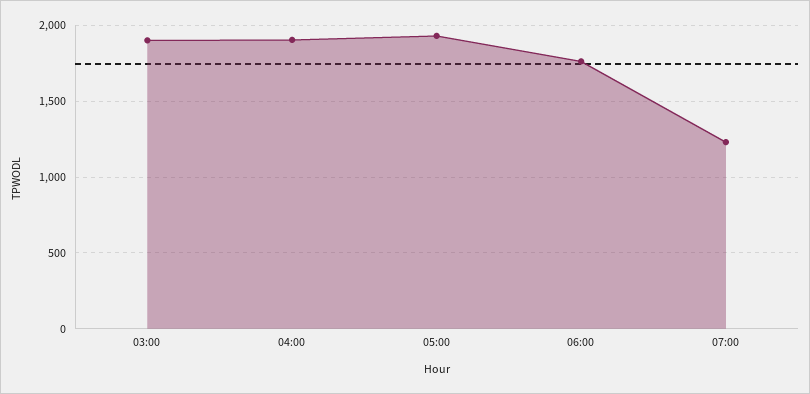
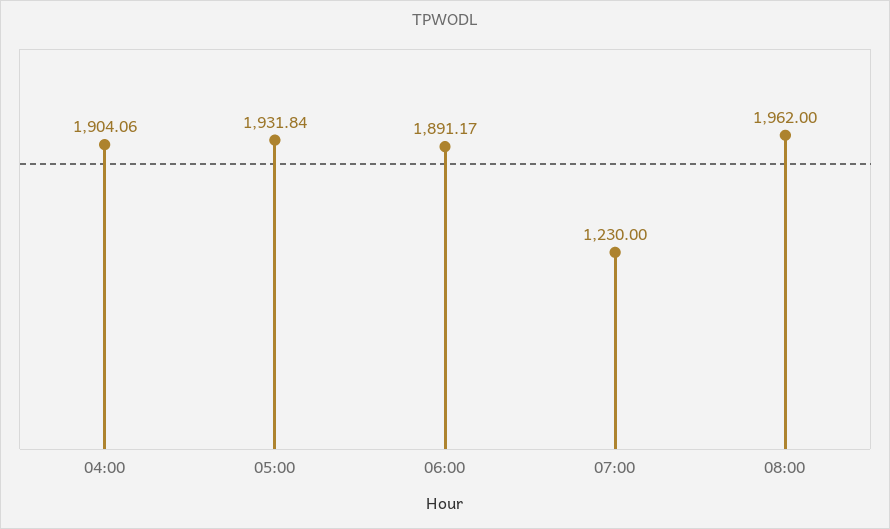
03:00: 1900 -> none
06:00: 1750 -> 1891.17
08:00: none -> 1962

